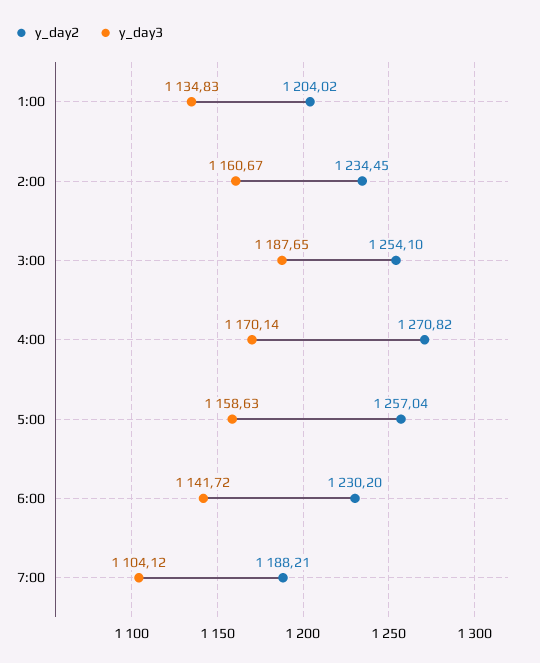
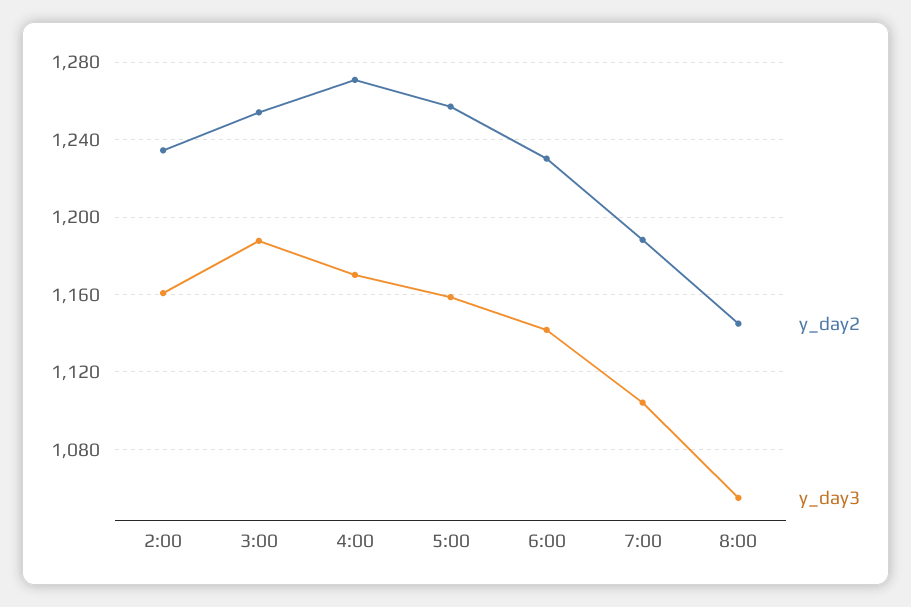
y_day2, 1:00: 1204.02 -> none
y_day3, 1:00: 1134.83 -> none
y_day2, 8:00: none -> 1145
y_day3, 8:00: none -> 1055

